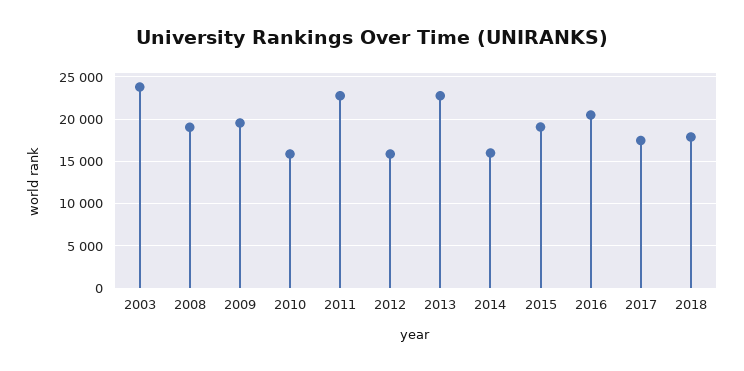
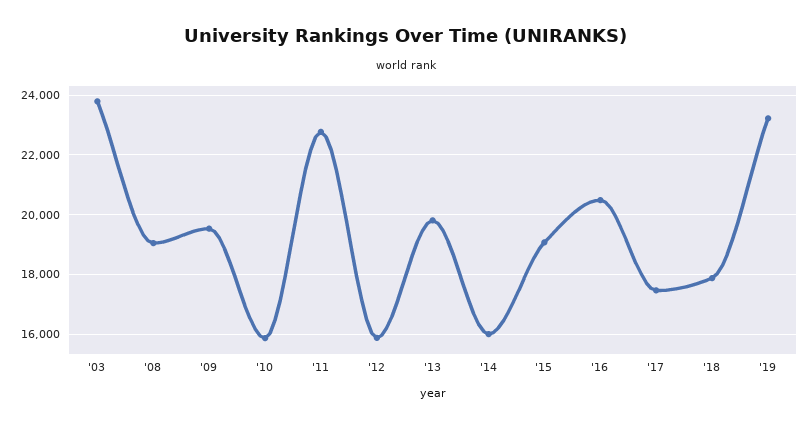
2013: 23000 -> 19750
'19: none -> 23250

